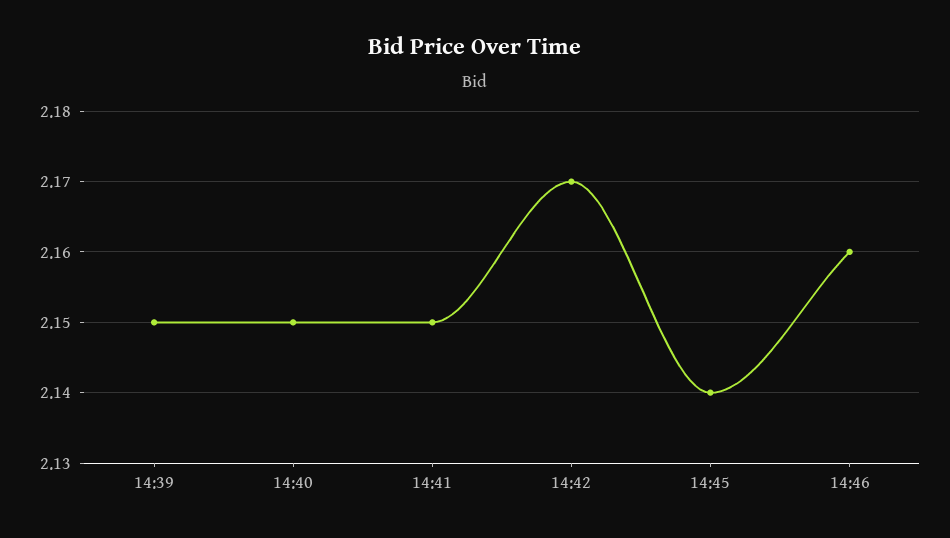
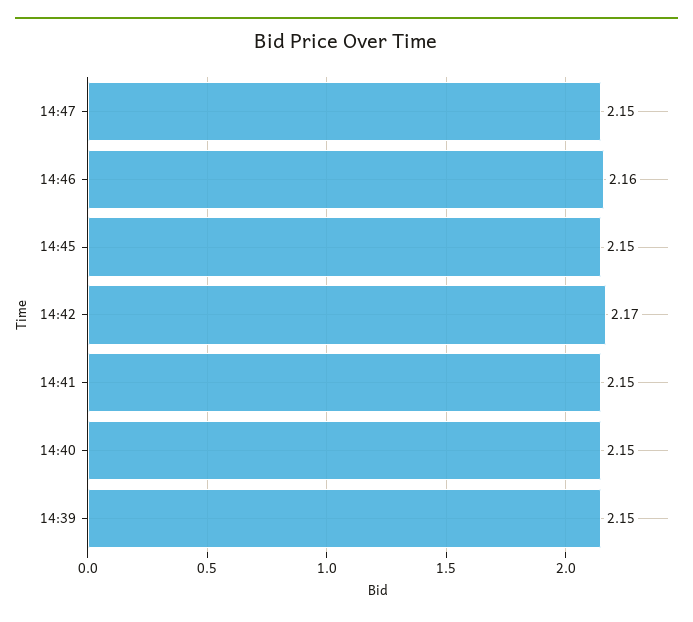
14:45: 2.14 -> 2.15
14:47: none -> 2.15

